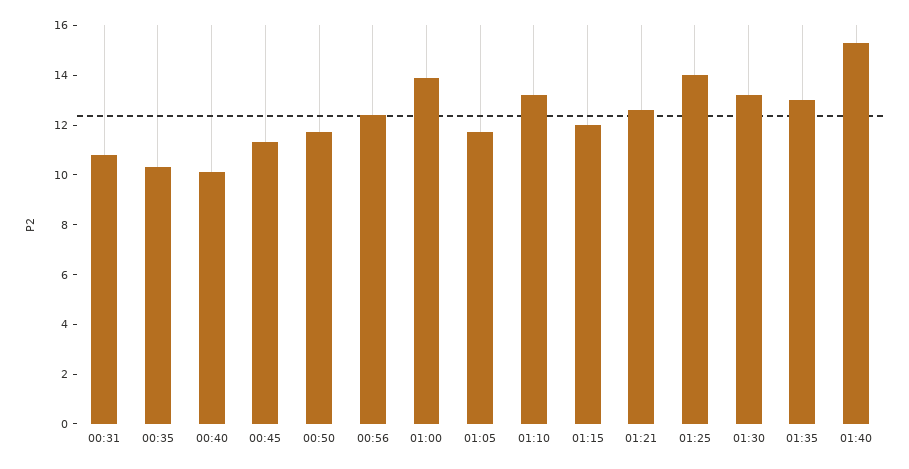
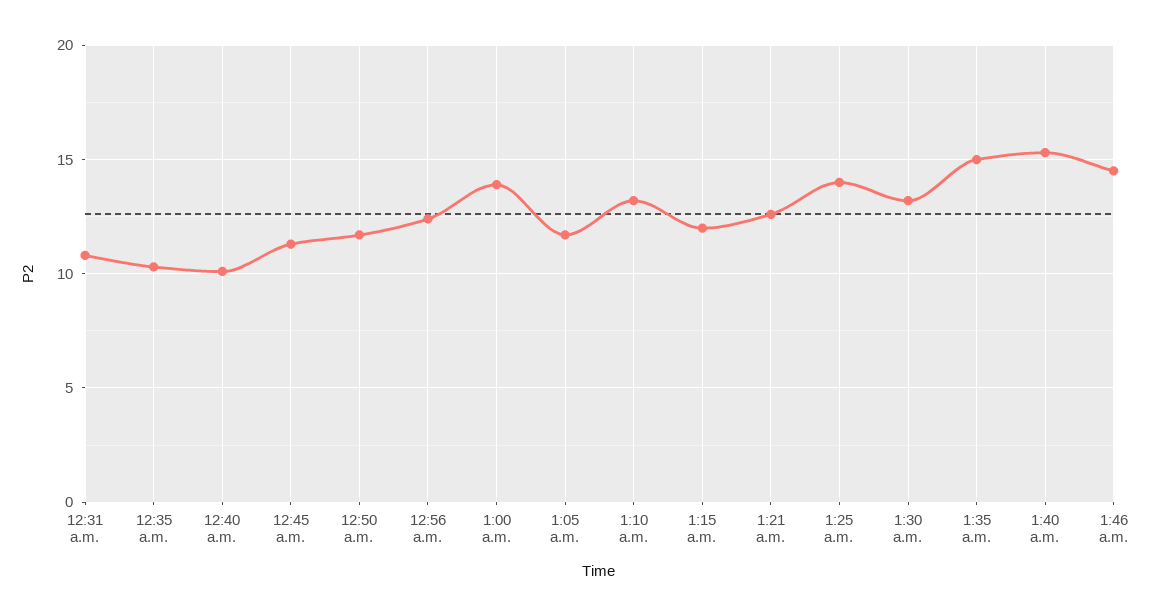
01:35: 13 -> 15
1:46 a.m.: none -> 14.5

